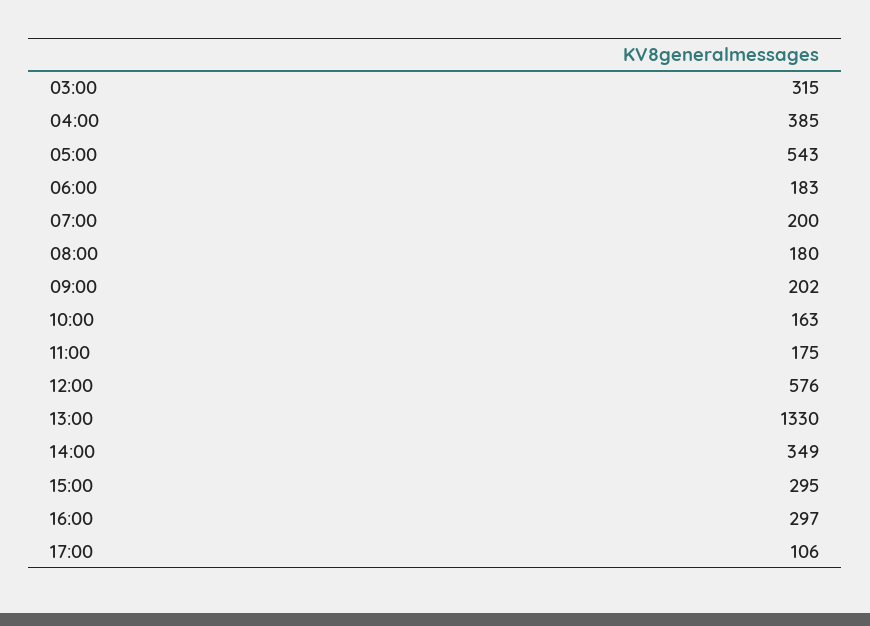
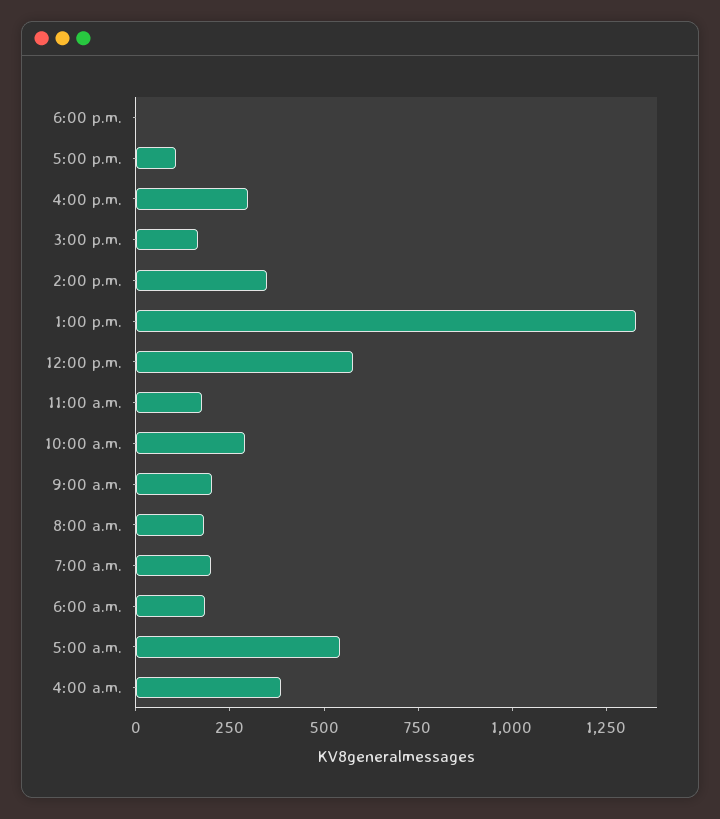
03:00: 315 -> none
10:00: 163 -> 300
15:00: 295 -> 150
6:00 p.m.: none -> 0

